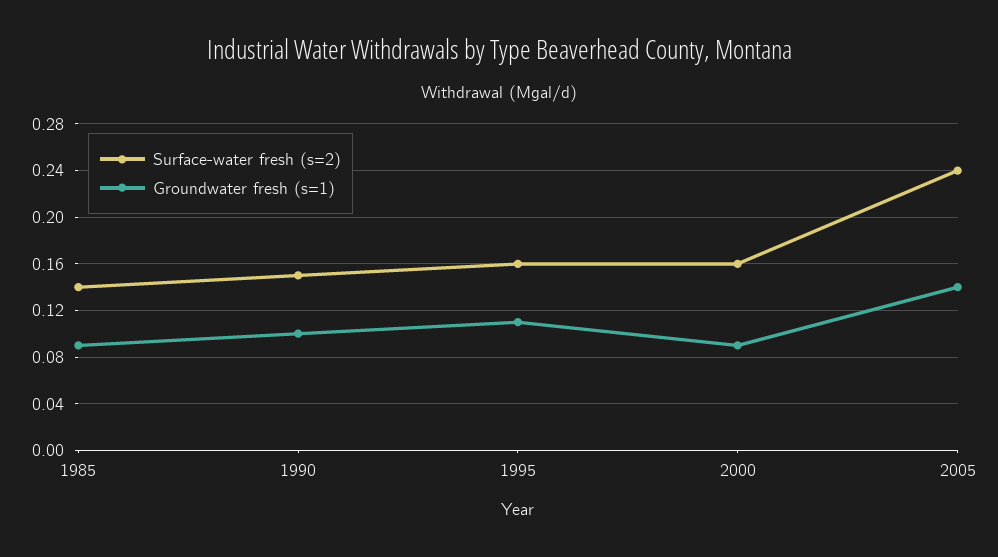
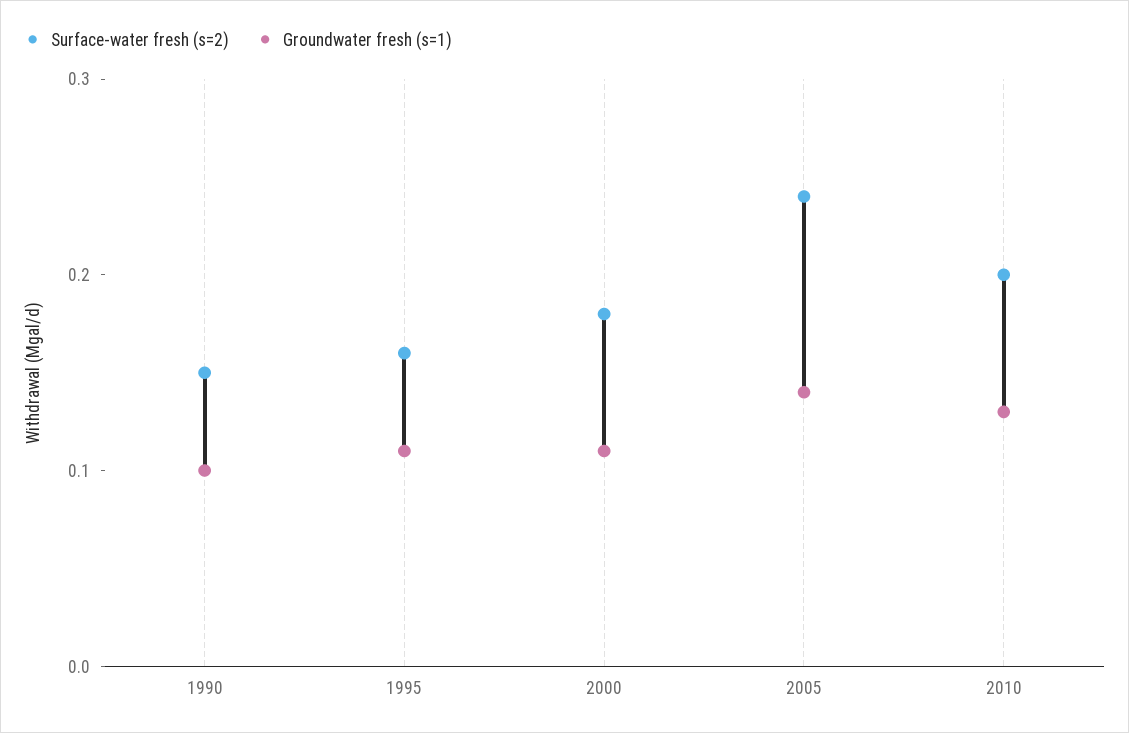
Surface-water fresh (s=2), 1985: 0.14 -> none
Groundwater fresh (s=1), 1985: 0.09 -> none
Surface-water fresh (s=2), 2000: 0.16 -> 0.18
Groundwater fresh (s=1), 2000: 0.09 -> 0.11
Surface-water fresh (s=2), 2010: none -> 0.2
Groundwater fresh (s=1), 2010: none -> 0.13

